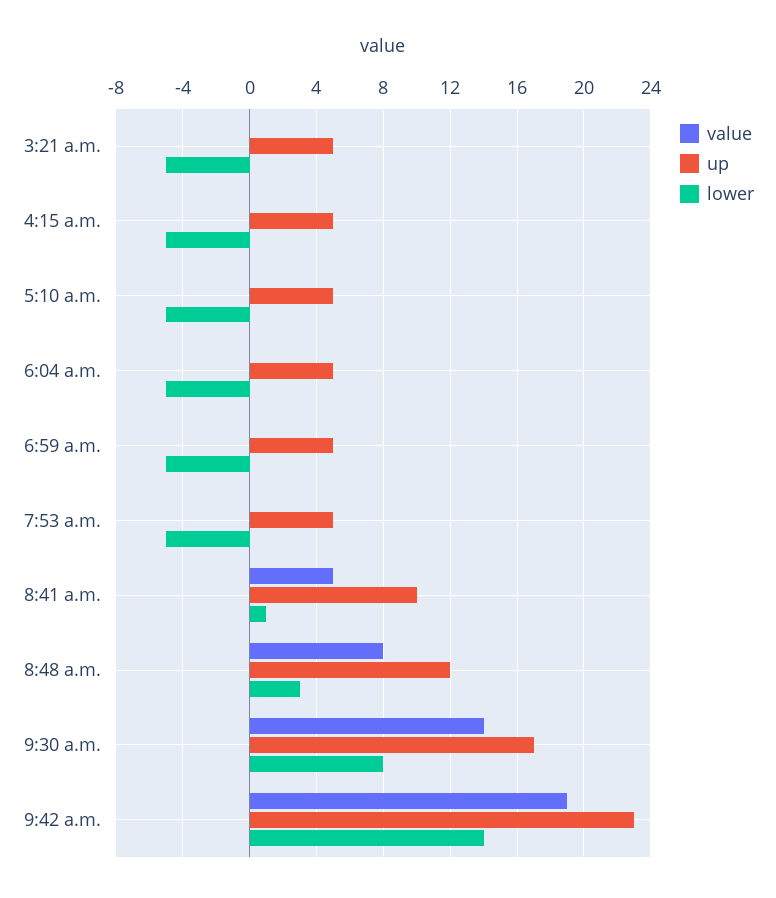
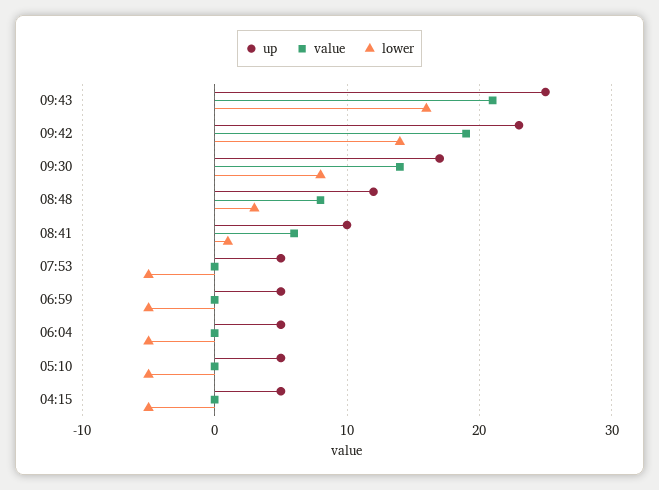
value, 3:21 a.m.: 0 -> none
up, 3:21 a.m.: 5 -> none
lower, 3:21 a.m.: -5 -> none
value, 8:41 a.m.: 5 -> 6
up, 09:43: none -> 25
value, 09:43: none -> 21
lower, 09:43: none -> 16

